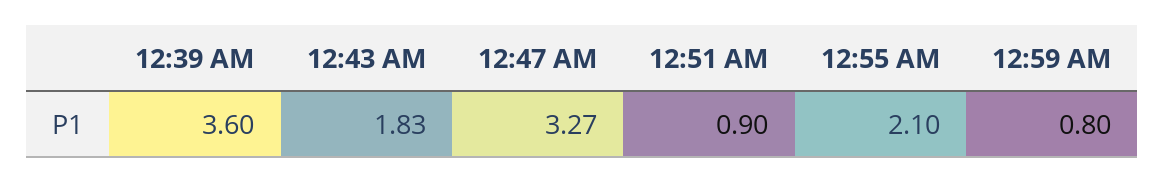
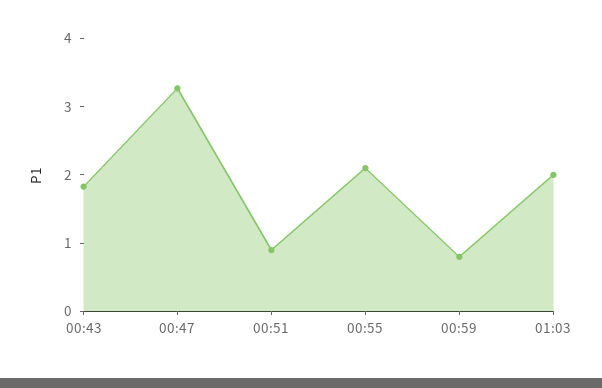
12:39 AM: 3.6 -> none
01:03: none -> 2

